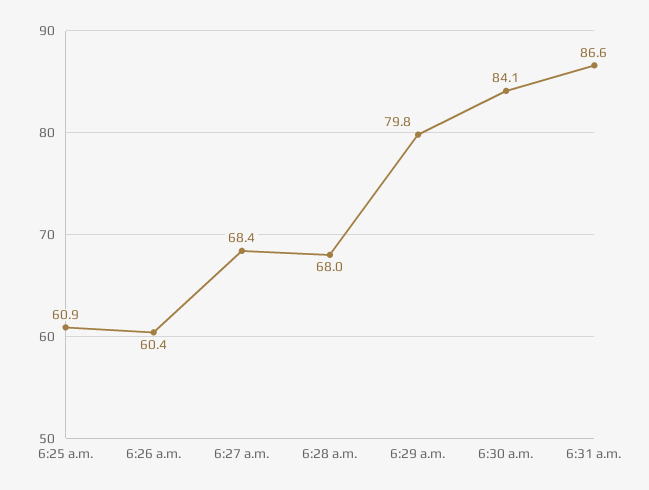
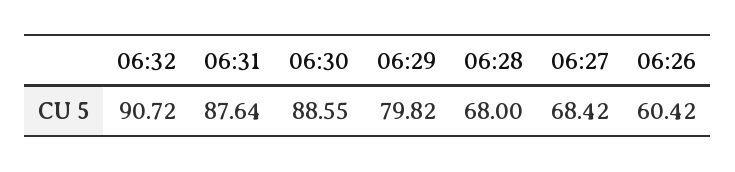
6:25 a.m.: 60.9 -> none
6:30 a.m.: 84.1 -> 88.55
6:31 a.m.: 86.6 -> 87.64
06:32: none -> 90.72

